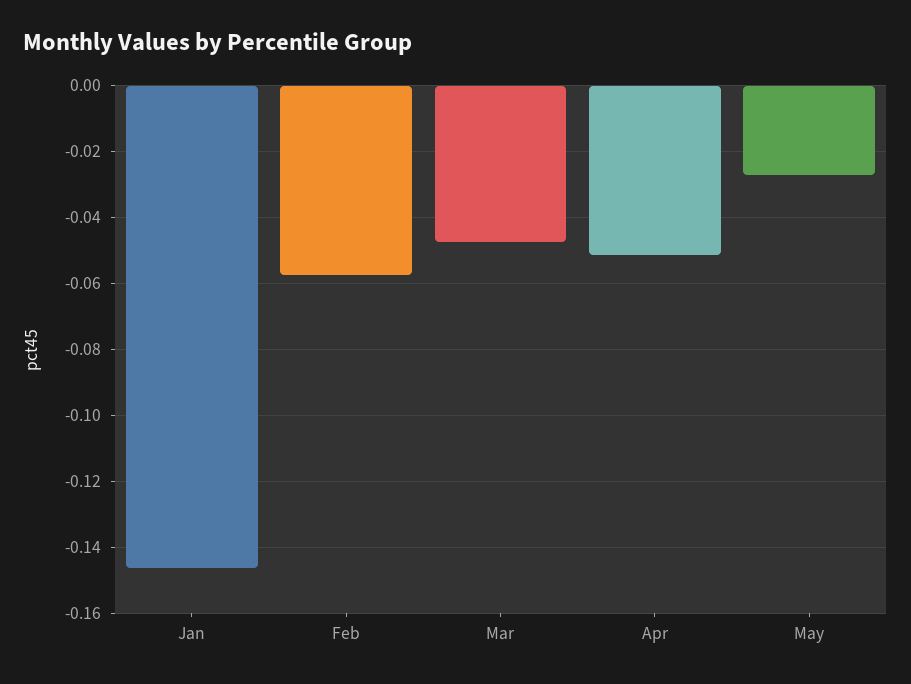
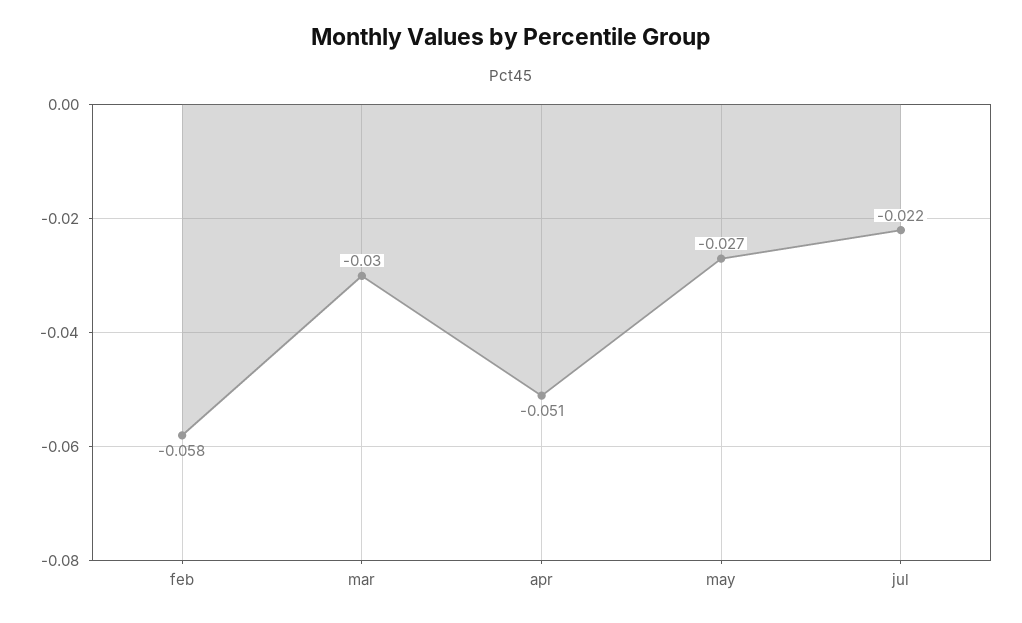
Jan: -0.146 -> none
Mar: -0.048 -> -0.03
jul: none -> -0.022

